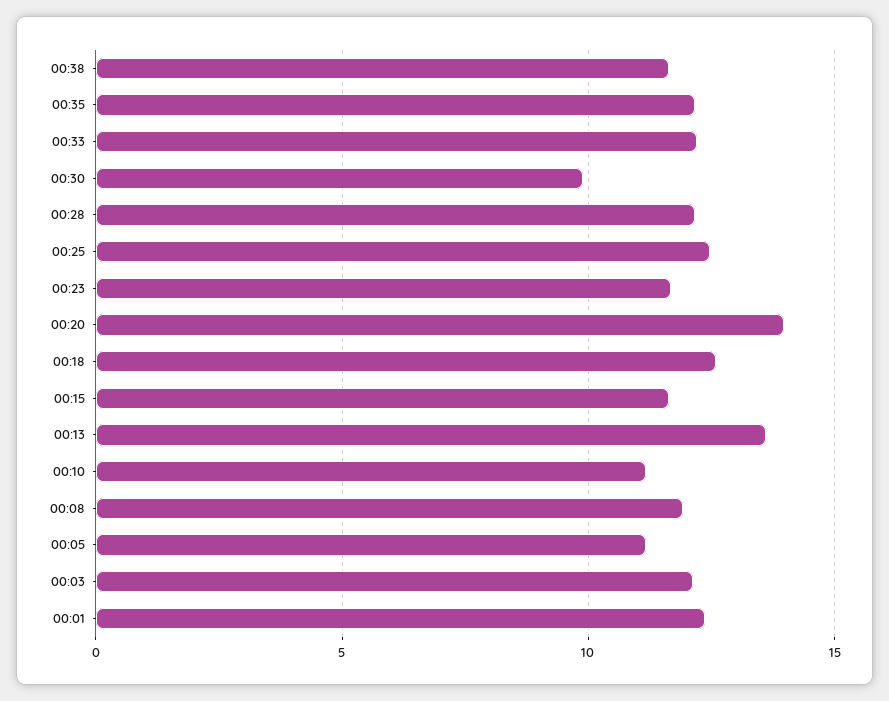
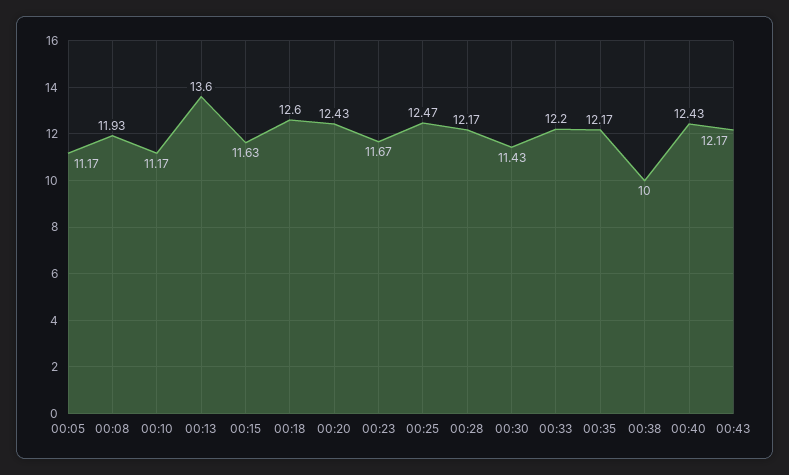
00:38: 11.5 -> 10
00:30: 10 -> 11.43
00:20: 14 -> 12.43
00:03: 12 -> none
00:01: 12.5 -> none
00:40: none -> 12.43
00:43: none -> 12.17

